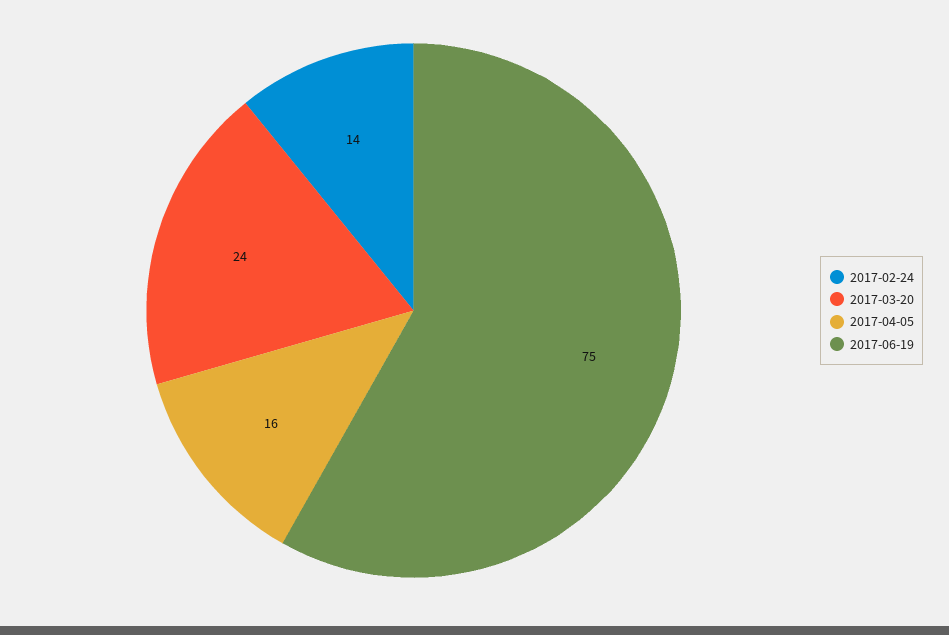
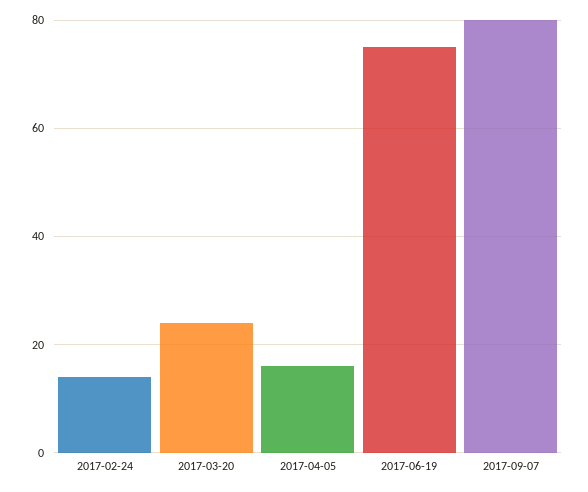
2017-09-07: none -> 80

